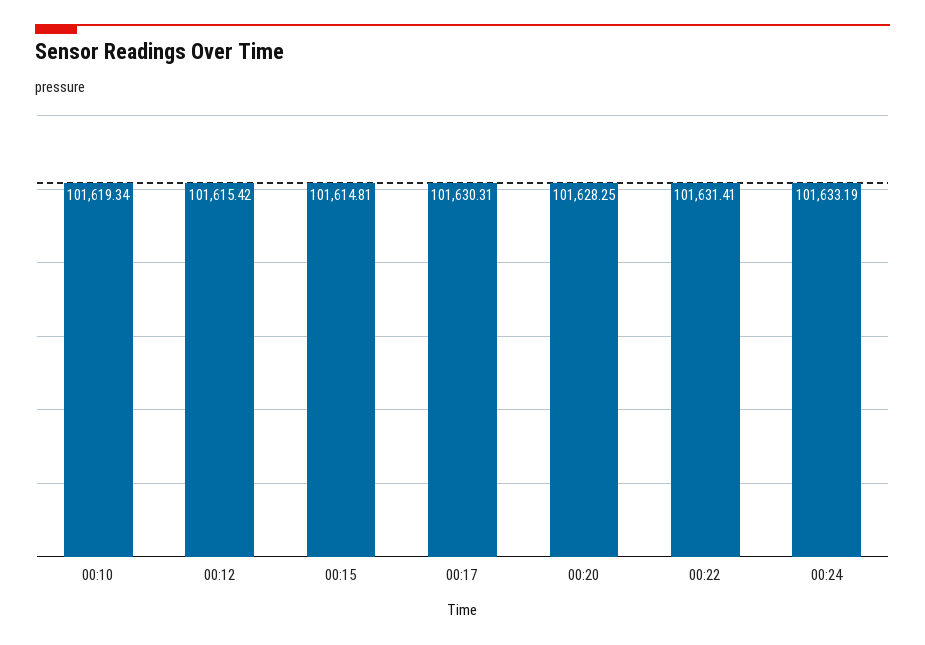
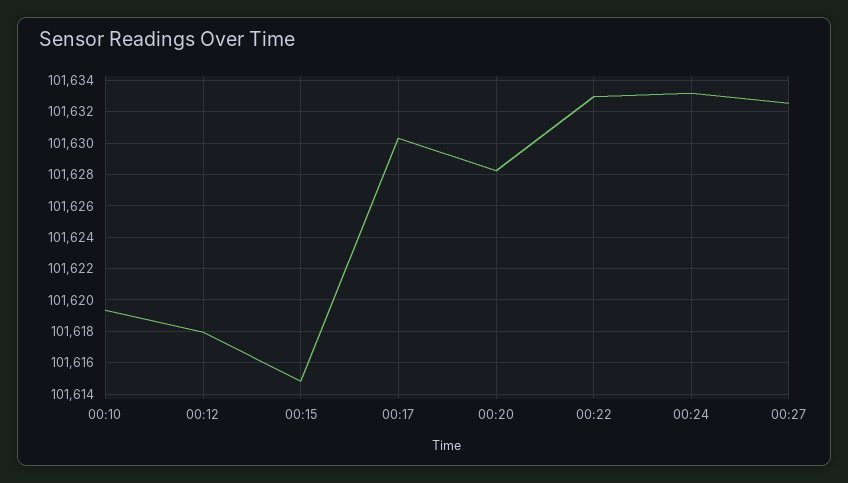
00:12: 101615.42 -> 101618
00:22: 101631.41 -> 101633
00:27: none -> 101632.5

